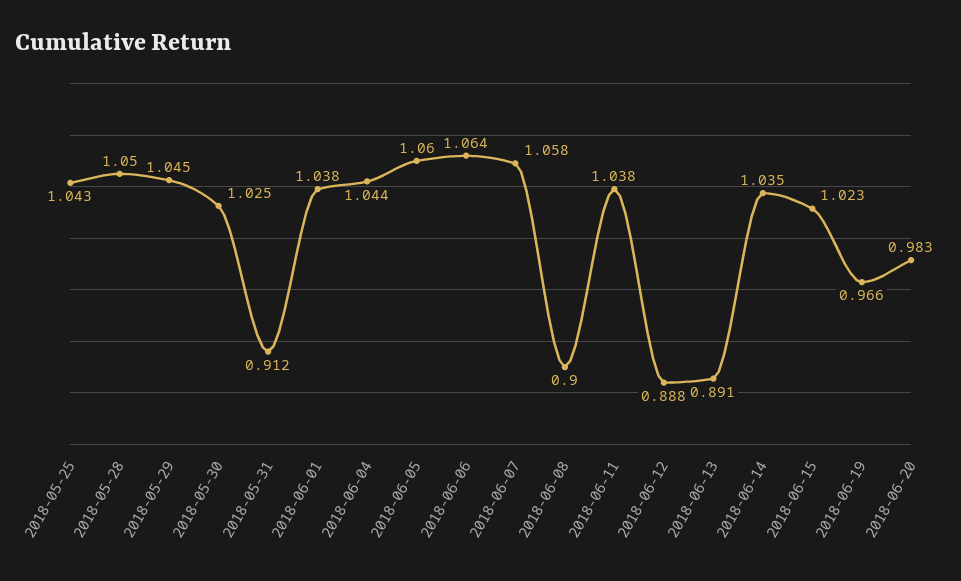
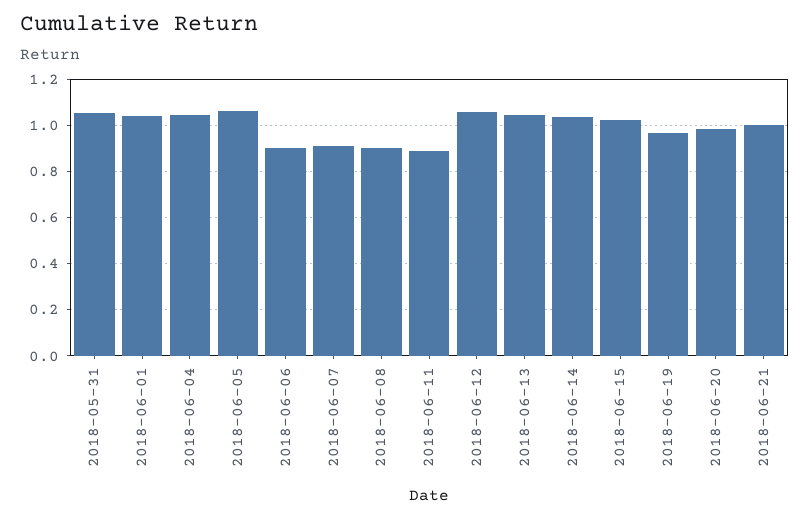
2018-05-25: 1.043 -> none
2018-05-28: 1.05 -> none
2018-05-29: 1.045 -> none
2018-05-30: 1.025 -> none
2018-05-31: 0.912 -> 1.05
2018-06-06: 1.064 -> 0.9
2018-06-07: 1.058 -> 0.9
2018-06-11: 1.038 -> 0.9
2018-06-12: 0.888 -> 1.05
2018-06-13: 0.891 -> 1.05
2018-06-21: none -> 1

